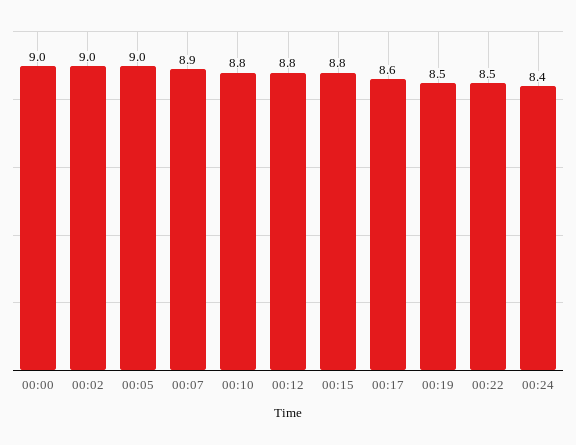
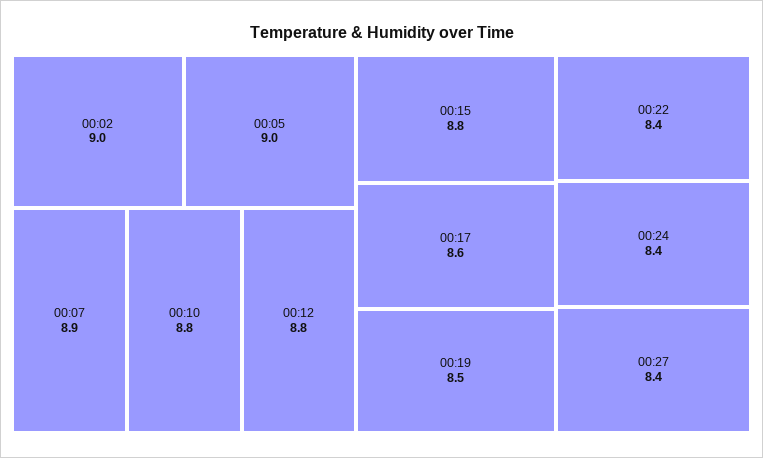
00:00: 9 -> none
00:22: 8.5 -> 8.4
00:27: none -> 8.4

